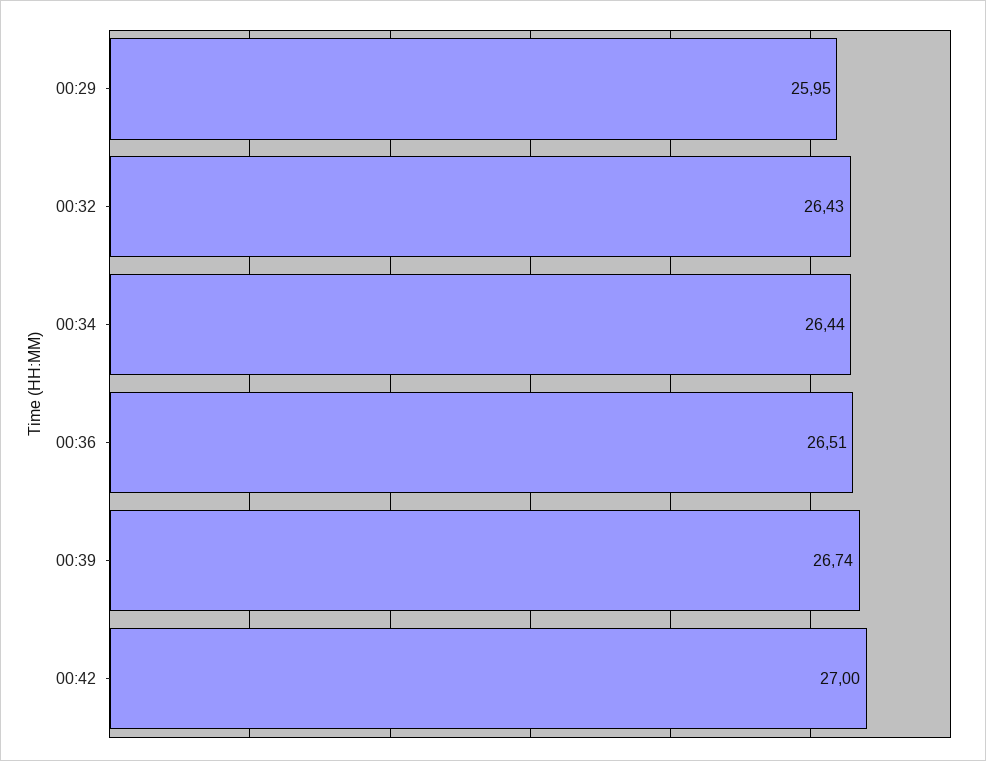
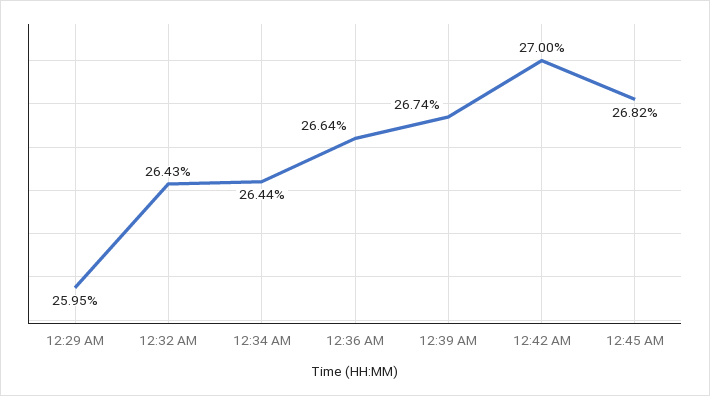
00:36: 26.51 -> 26.64
12:45 AM: none -> 26.82

